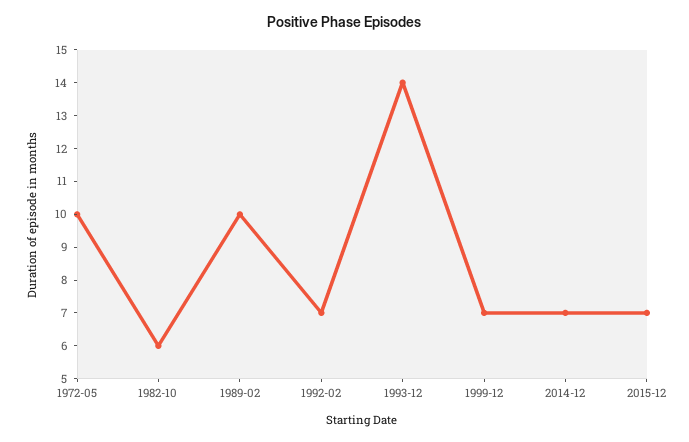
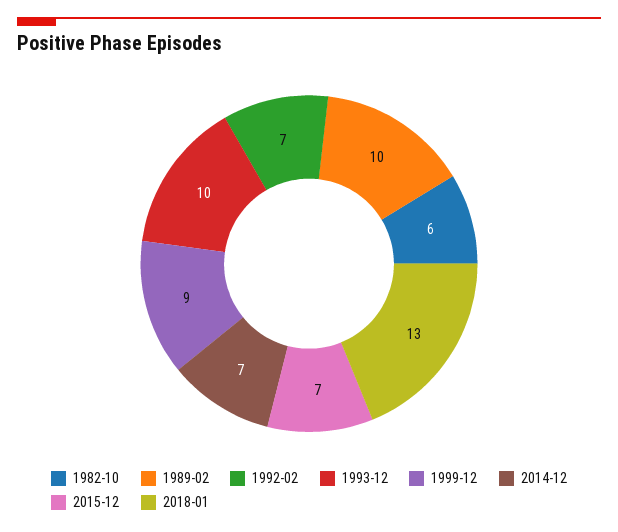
1972-05: 10 -> none
1993-12: 14 -> 10
1999-12: 7 -> 9
2018-01: none -> 13

